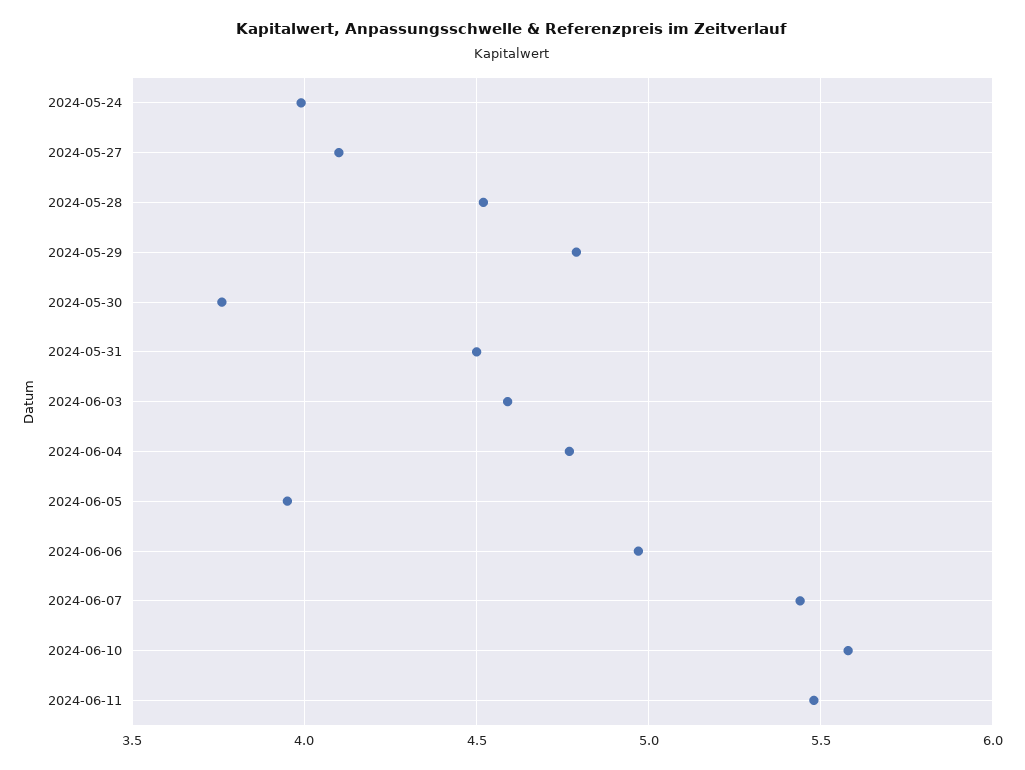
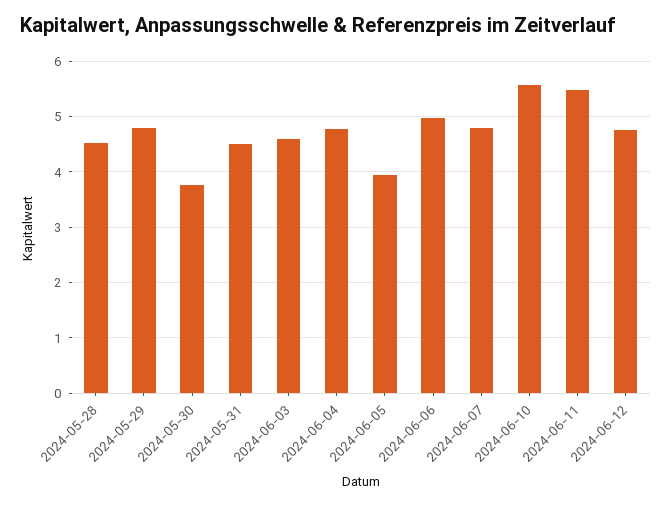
2024-05-24: 4 -> none
2024-05-27: 4.1 -> none
2024-06-07: 5.45 -> 4.8
2024-06-12: none -> 4.8

